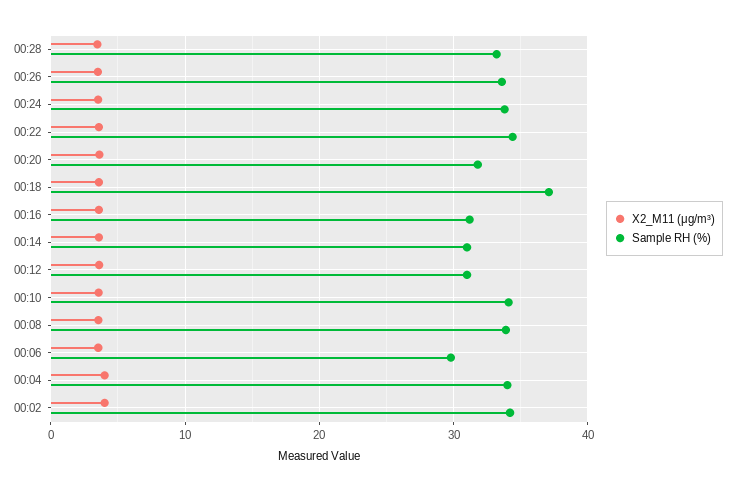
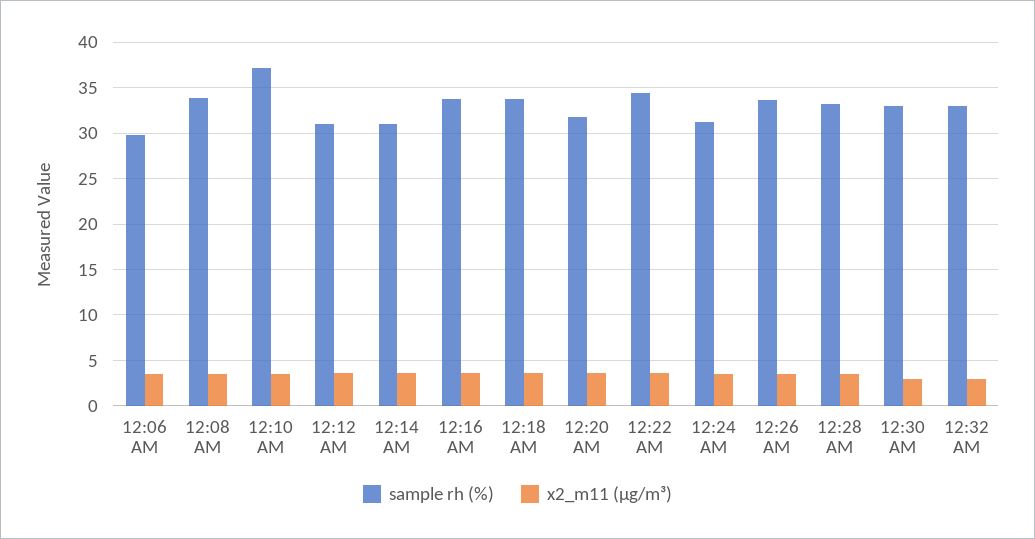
Sample RH (%), 00:24: 34 -> 31
Sample RH (%), 00:18: 37 -> 34
Sample RH (%), 00:16: 31 -> 34
Sample RH (%), 00:10: 34 -> 37
X2_M11 (μg/m³), 00:04: 4 -> none
Sample RH (%), 00:04: 34 -> none
X2_M11 (μg/m³), 00:02: 4 -> none
Sample RH (%), 00:02: 34 -> none
Sample RH (%), 12:30 AM: none -> 33
X2_M11 (μg/m³), 12:30 AM: none -> 3
Sample RH (%), 12:32 AM: none -> 33
X2_M11 (μg/m³), 12:32 AM: none -> 3

